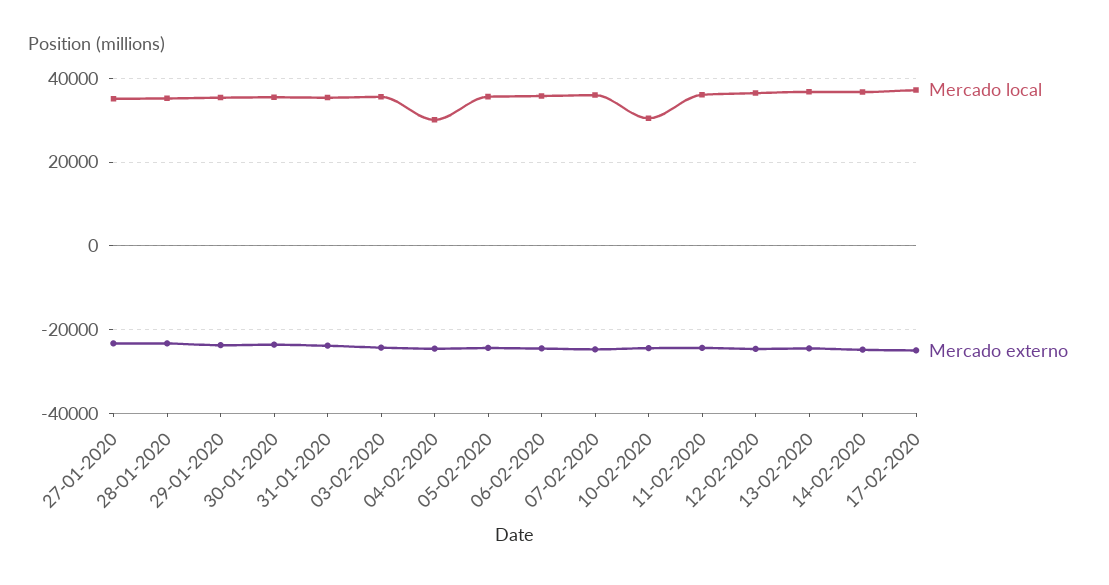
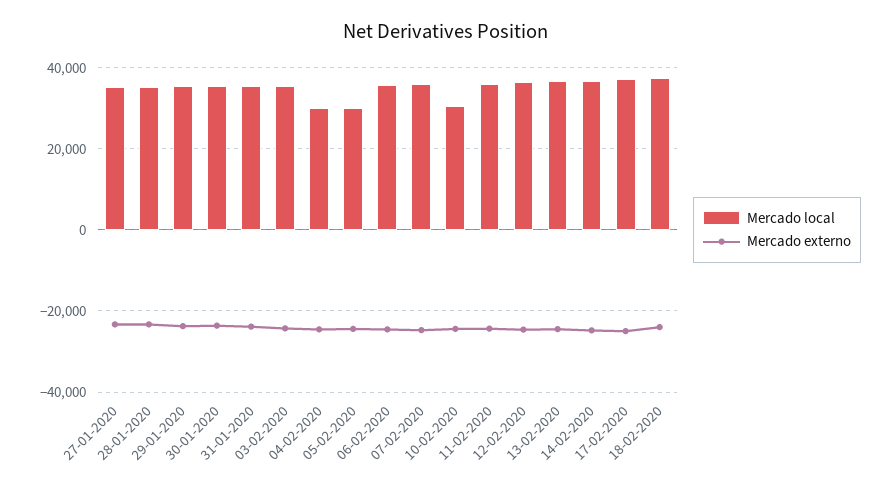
Mercado local, 05-02-2020: 36000 -> 30000
Mercado local, 18-02-2020: none -> 38000
Mercado externo, 18-02-2020: none -> -24000

